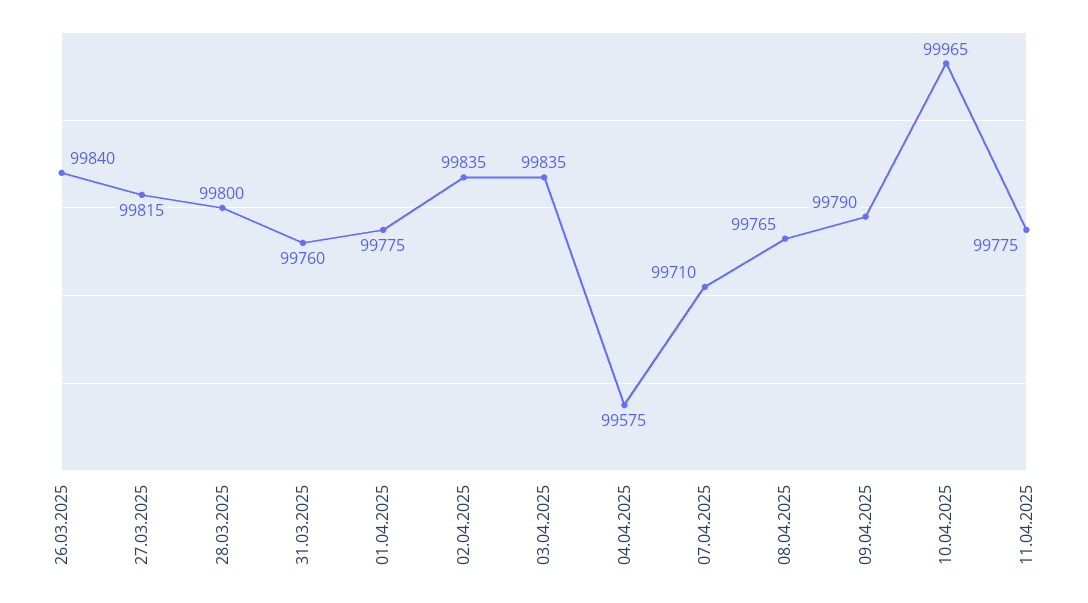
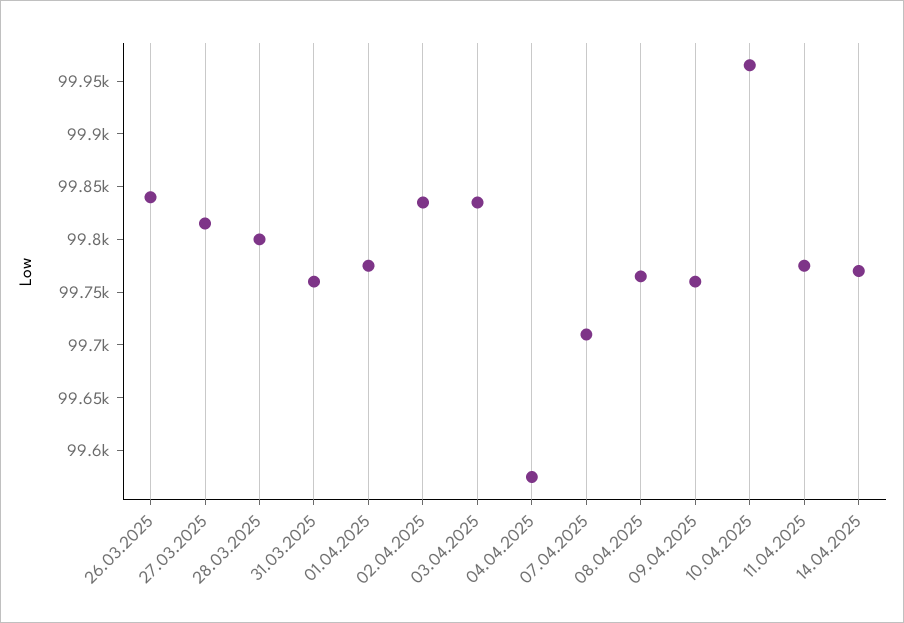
09.04.2025: 99790 -> 99760
14.04.2025: none -> 99770

